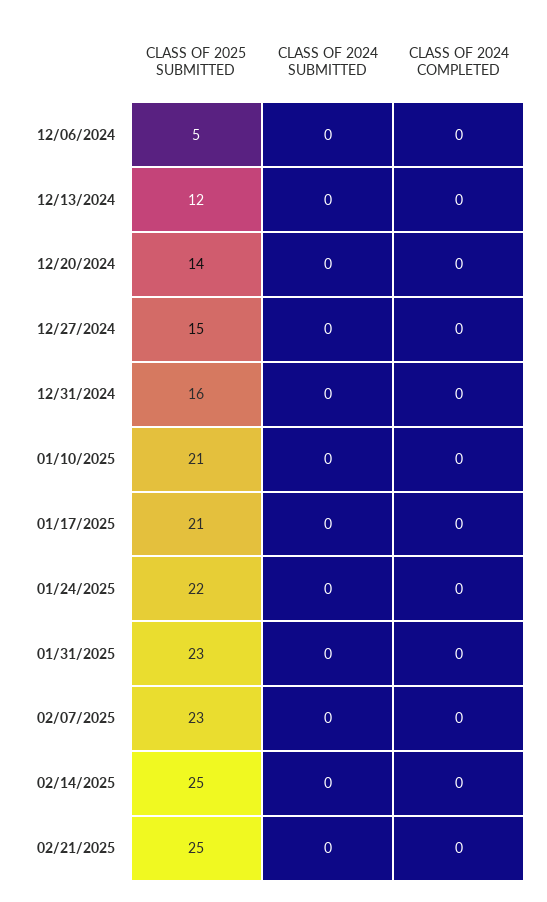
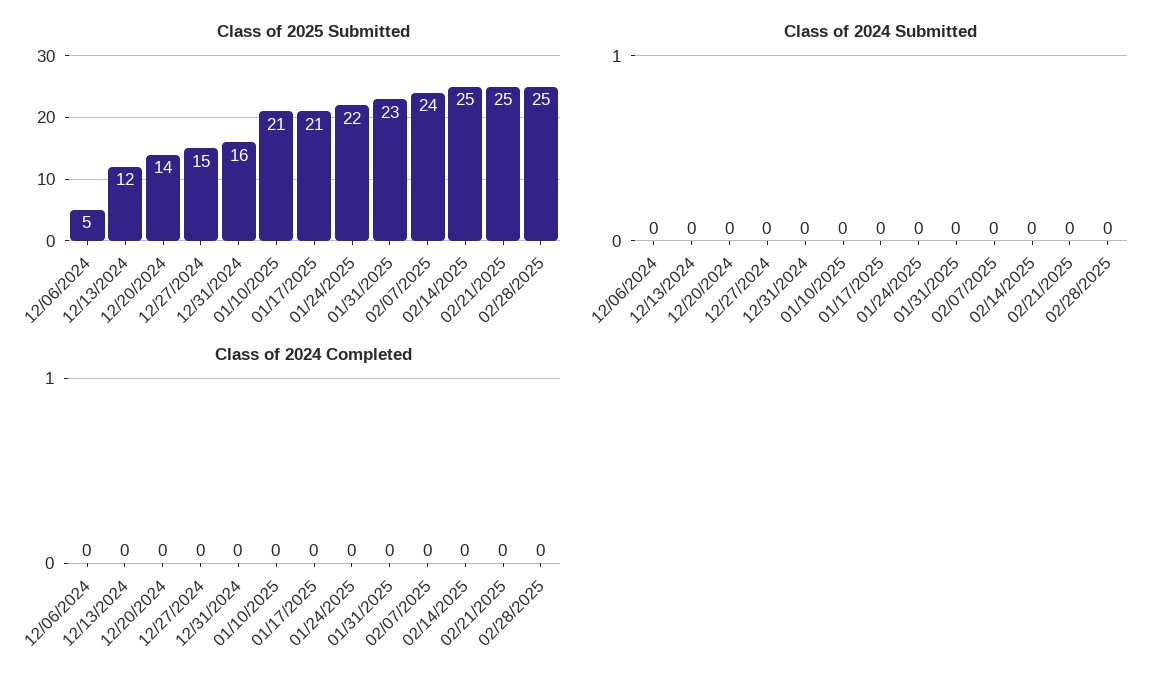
CLASS OF 2025 SUBMITTED, 02/07/2025: 23 -> 24
CLASS OF 2025 SUBMITTED, 02/28/2025: none -> 25
CLASS OF 2024 SUBMITTED, 02/28/2025: none -> 0
CLASS OF 2024 COMPLETED, 02/28/2025: none -> 0

